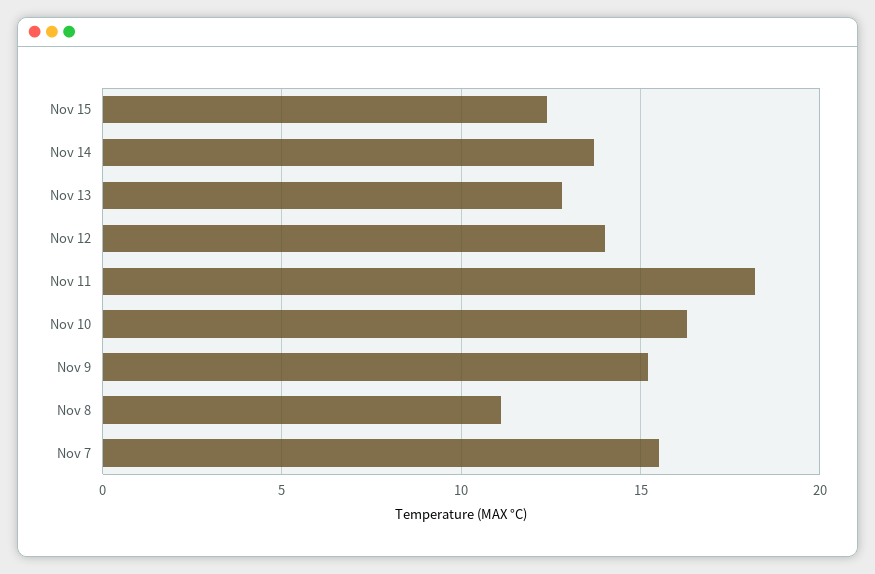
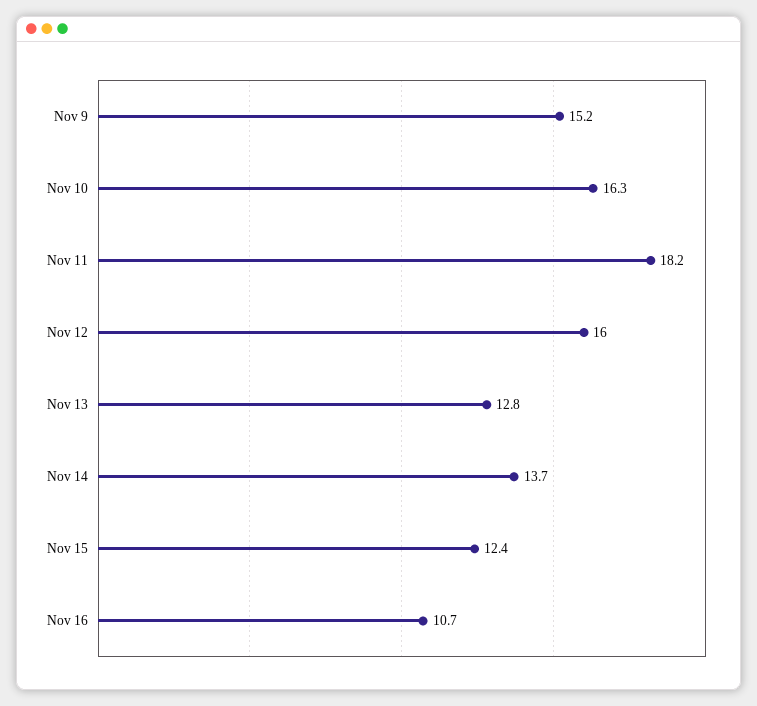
Nov 12: 14 -> 16
Nov 8: 11 -> none
Nov 7: 15.5 -> none
Nov 16: none -> 10.7

